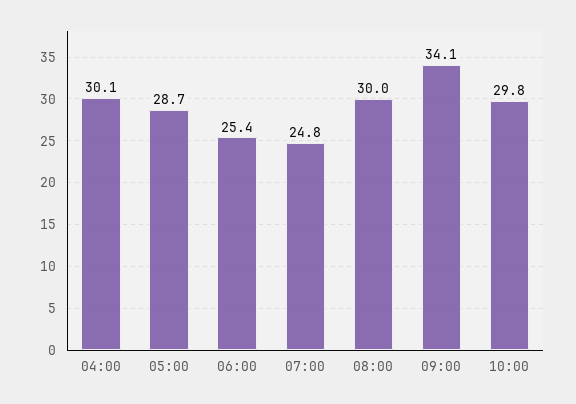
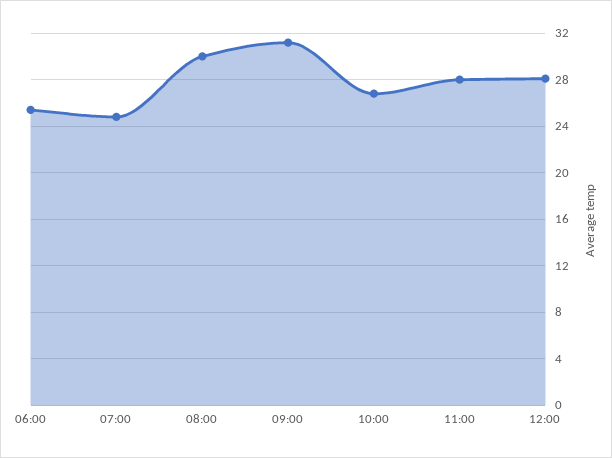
04:00: 30.1 -> none
05:00: 28.7 -> none
09:00: 34.1 -> 31
10:00: 29.8 -> 27
11:00: none -> 28
12:00: none -> 28

